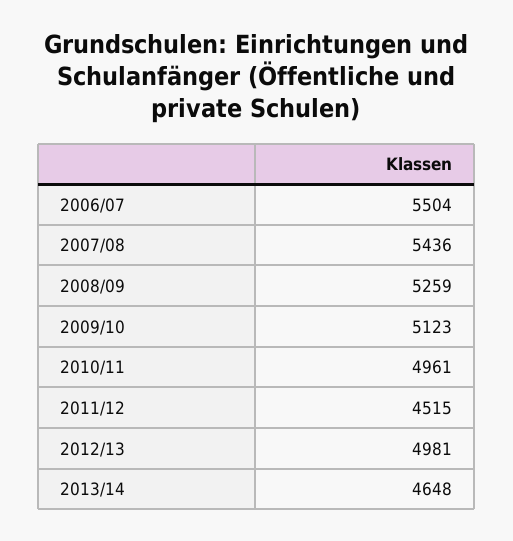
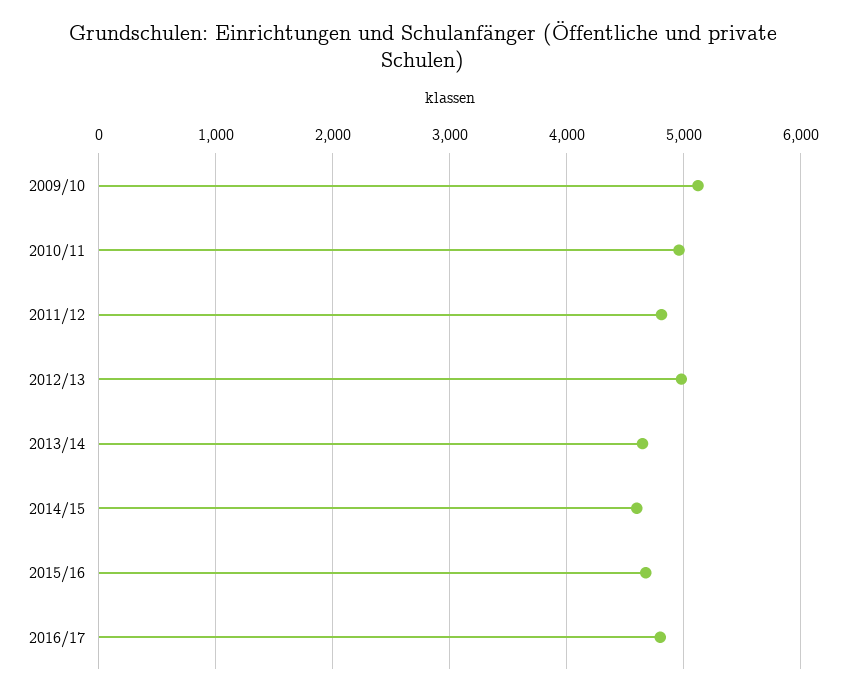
2006/07: 5504 -> none
2007/08: 5436 -> none
2008/09: 5259 -> none
2011/12: 4515 -> 4800
2014/15: none -> 4600
2015/16: none -> 4700
2016/17: none -> 4800

